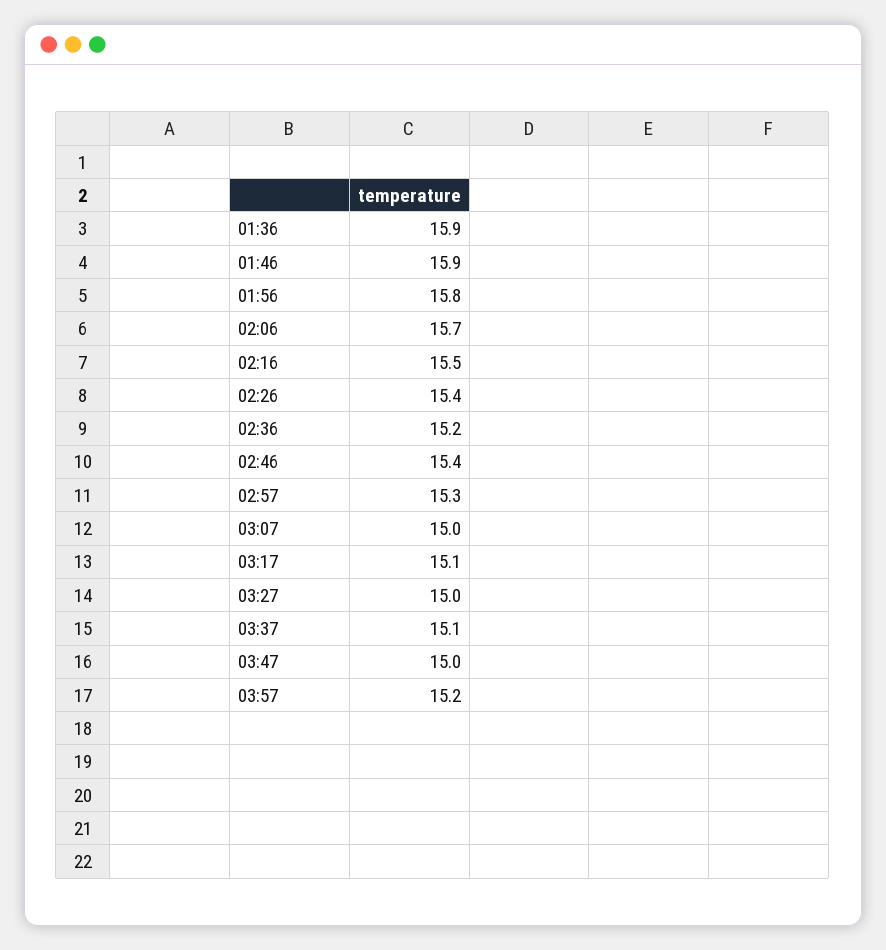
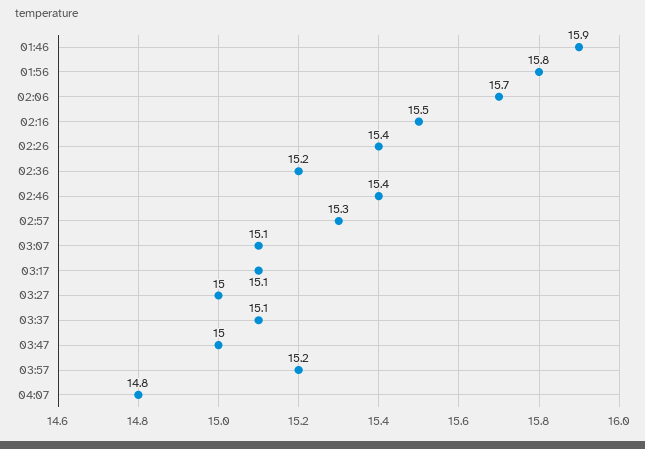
01:36: 15.9 -> none
03:07: 15 -> 15.1
04:07: none -> 14.8

